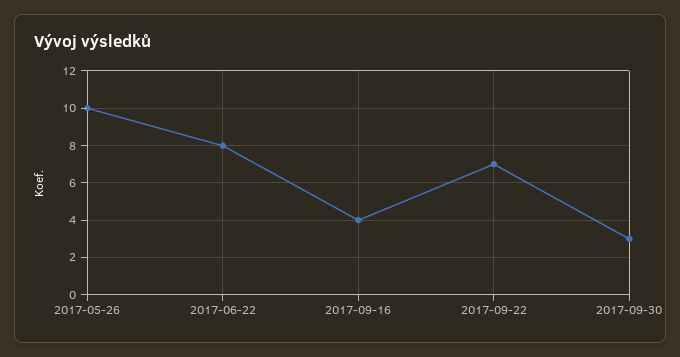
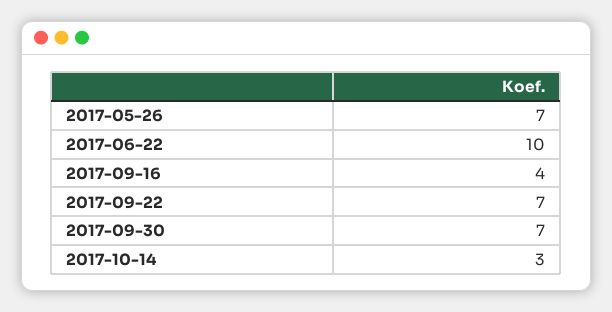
2017-05-26: 10 -> 7
2017-06-22: 8 -> 10
2017-09-30: 3 -> 7
2017-10-14: none -> 3

